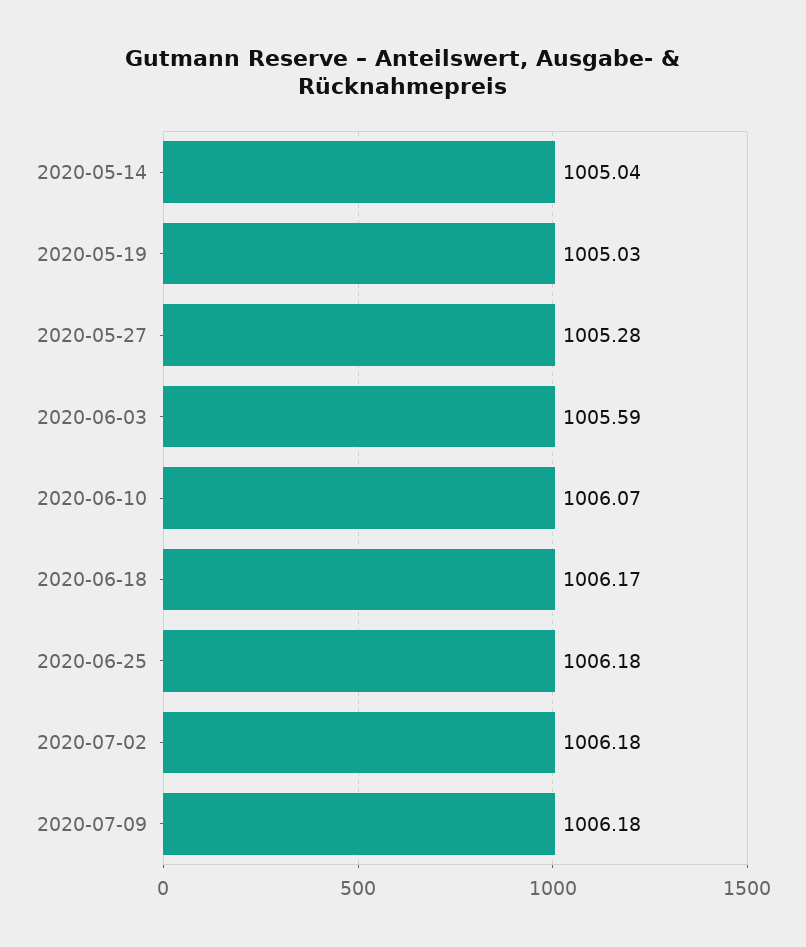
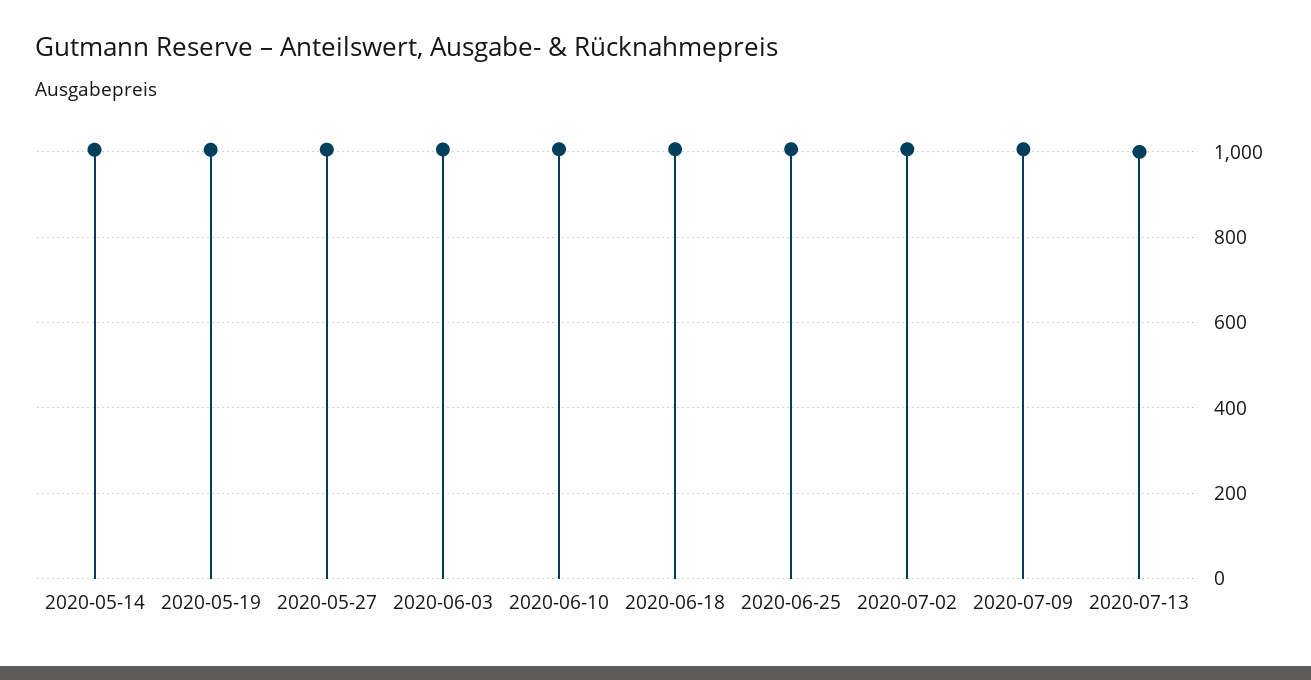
2020-07-13: none -> 1000

